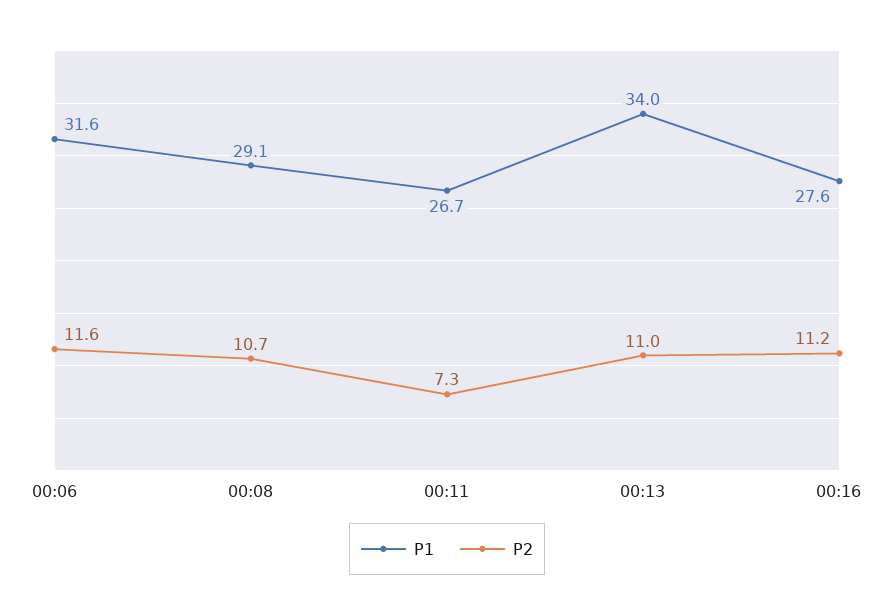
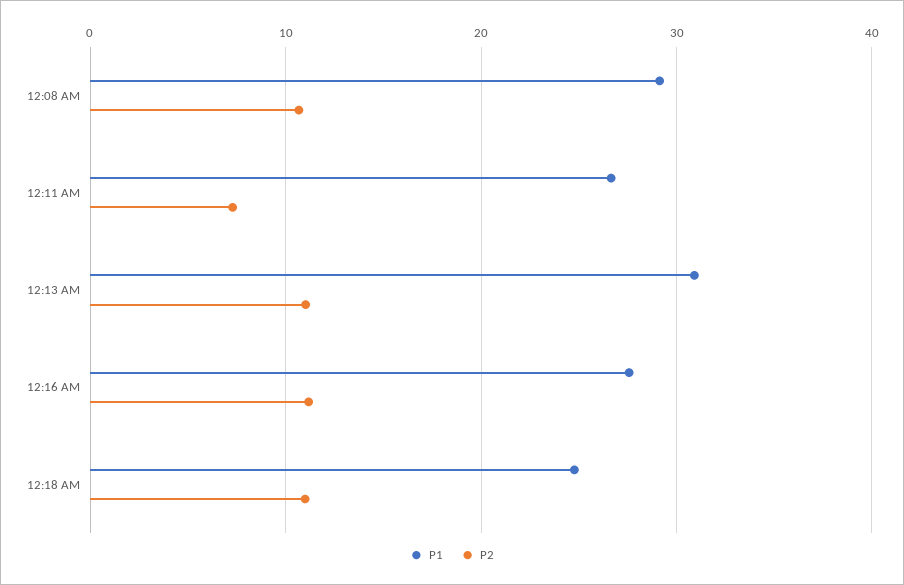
P1, 00:06: 31.6 -> none
P2, 00:06: 11.6 -> none
P1, 00:13: 34 -> 31
P1, 12:18 AM: none -> 25
P2, 12:18 AM: none -> 11

